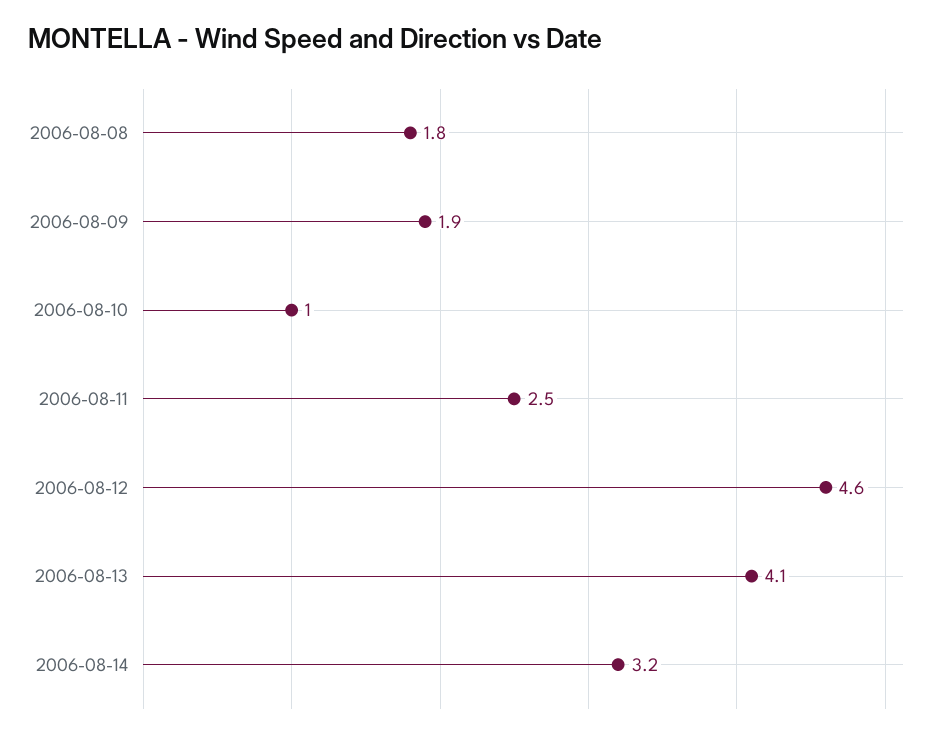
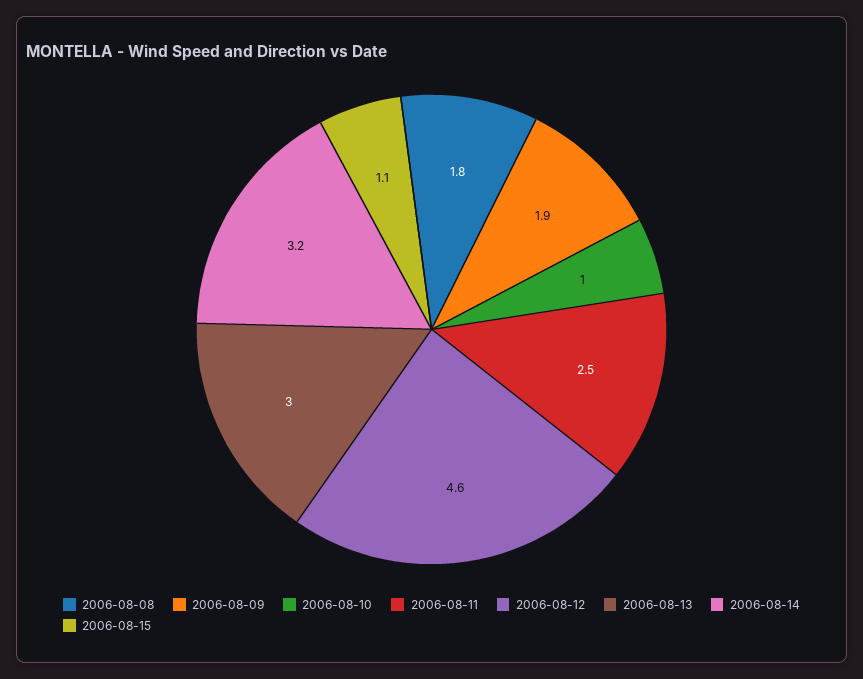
2006-08-13: 4.1 -> 3
2006-08-15: none -> 1.1

